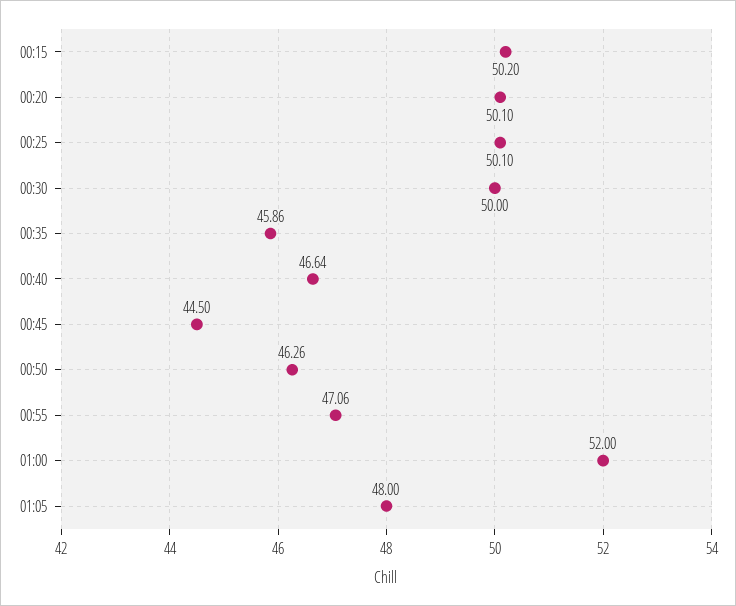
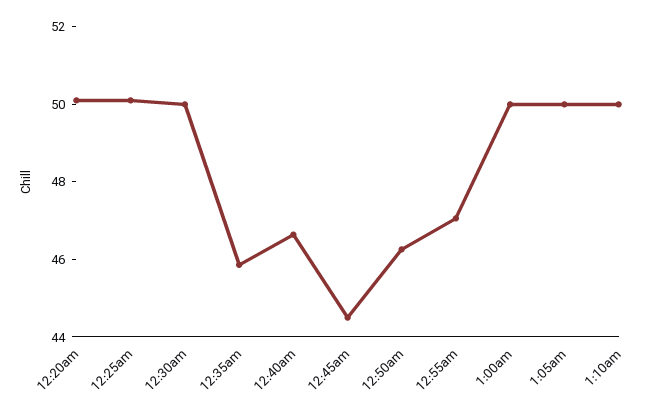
00:15: 50.2 -> none
01:00: 52 -> 50
01:05: 48 -> 50
1:10am: none -> 50

